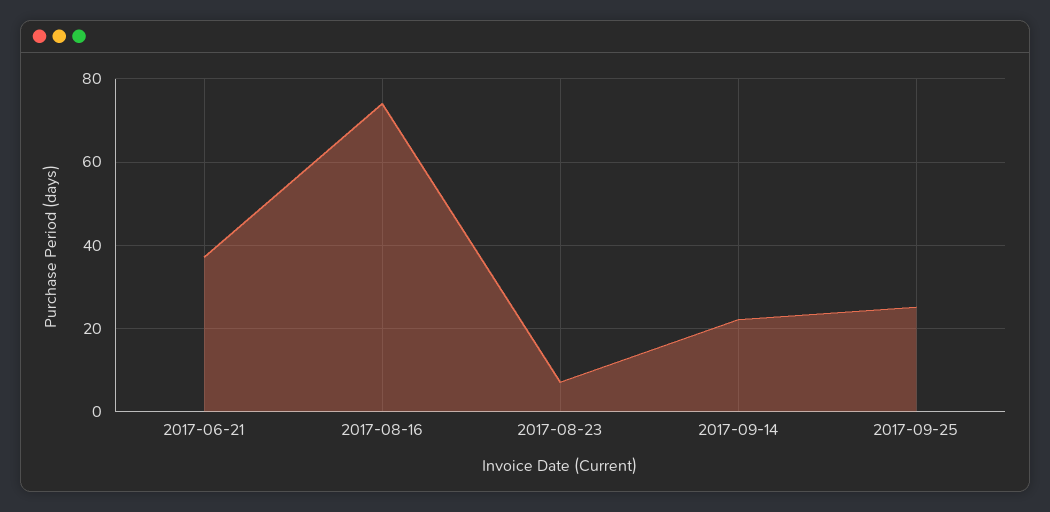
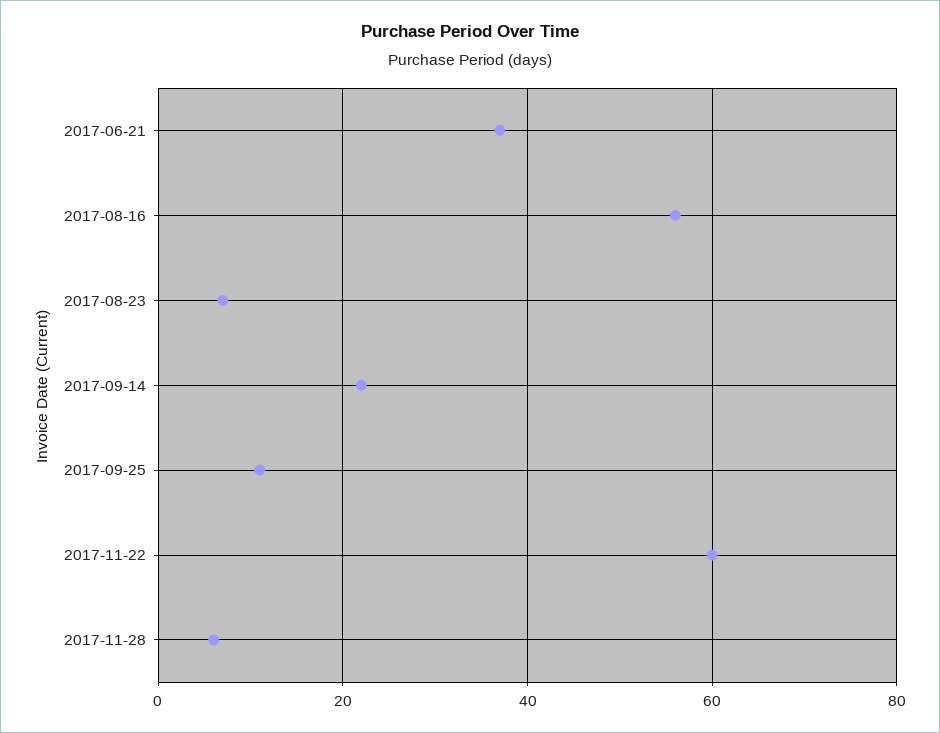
2017-08-16: 75 -> 55
2017-09-25: 25 -> 10
2017-11-22: none -> 60
2017-11-28: none -> 5

